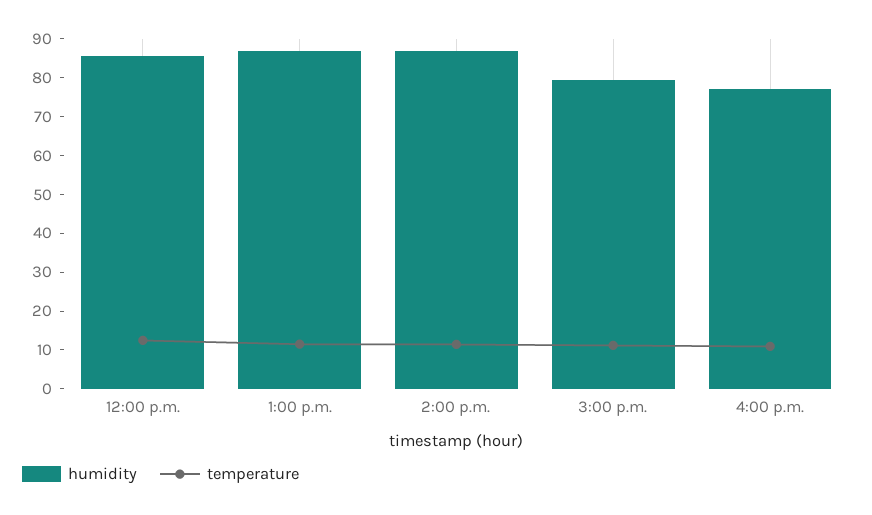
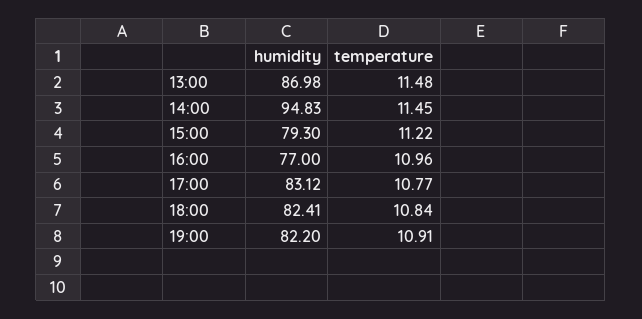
humidity, 12:00 p.m.: 85 -> none
temperature, 12:00 p.m.: 12.5 -> none
humidity, 2:00 p.m.: 87.5 -> 94.83
humidity, 17:00: none -> 83.12
temperature, 17:00: none -> 10.77
humidity, 18:00: none -> 82.41
temperature, 18:00: none -> 10.84
humidity, 19:00: none -> 82.2
temperature, 19:00: none -> 10.91

